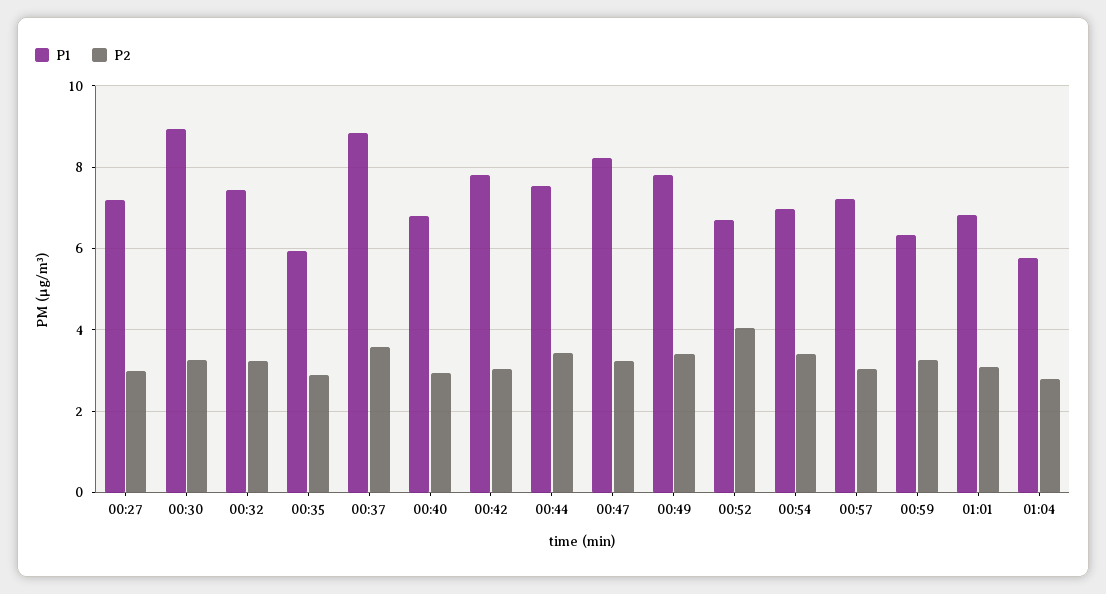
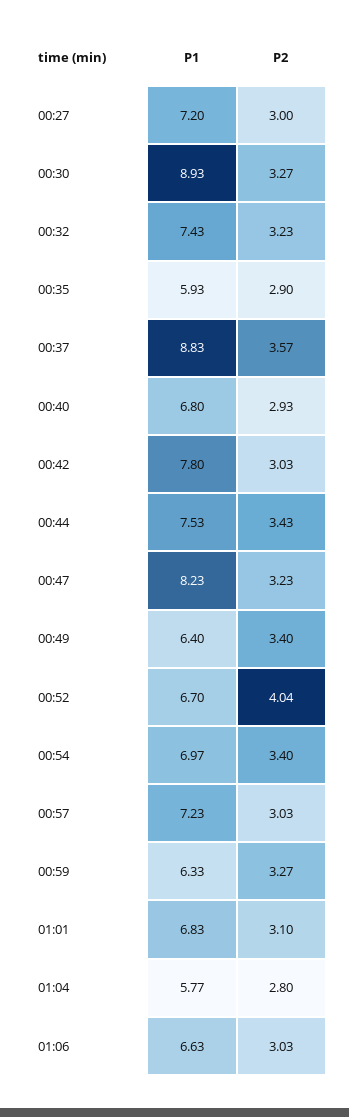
P1, 00:49: 7.8 -> 6.4
P1, 01:06: none -> 6.63
P2, 01:06: none -> 3.03

